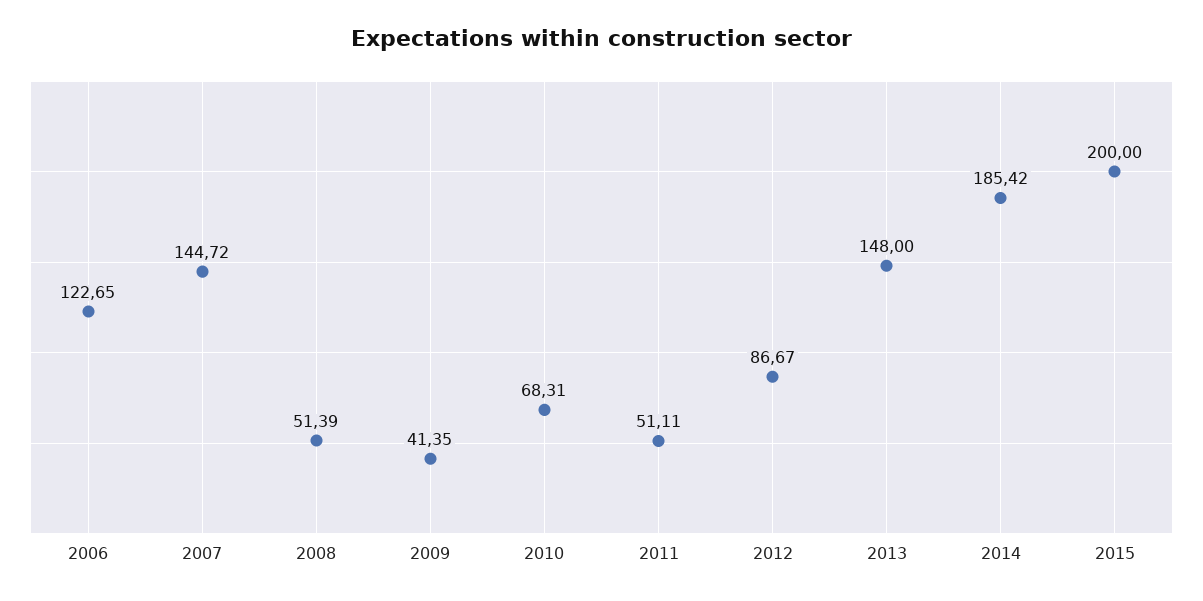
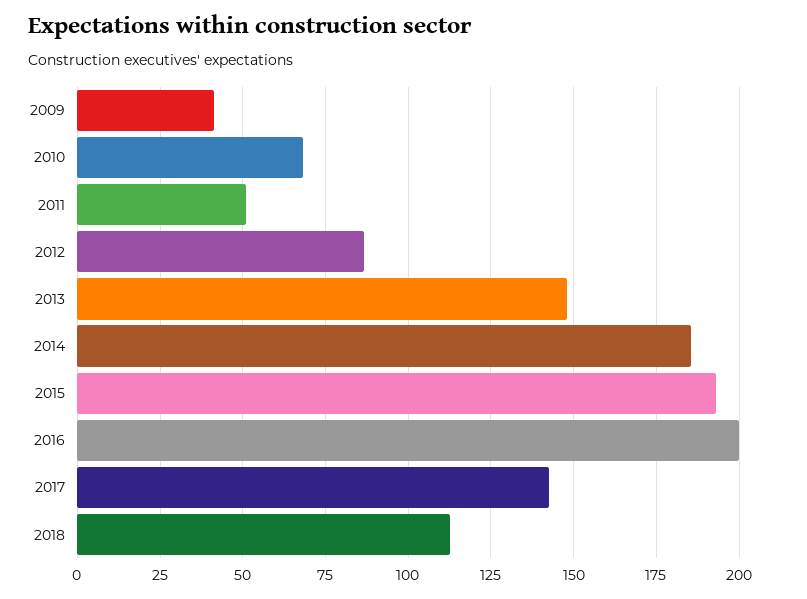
2006: 122.65 -> none
2007: 144.72 -> none
2008: 51.39 -> none
2015: 200 -> 192.5
2016: none -> 200
2017: none -> 142.5
2018: none -> 112.5

